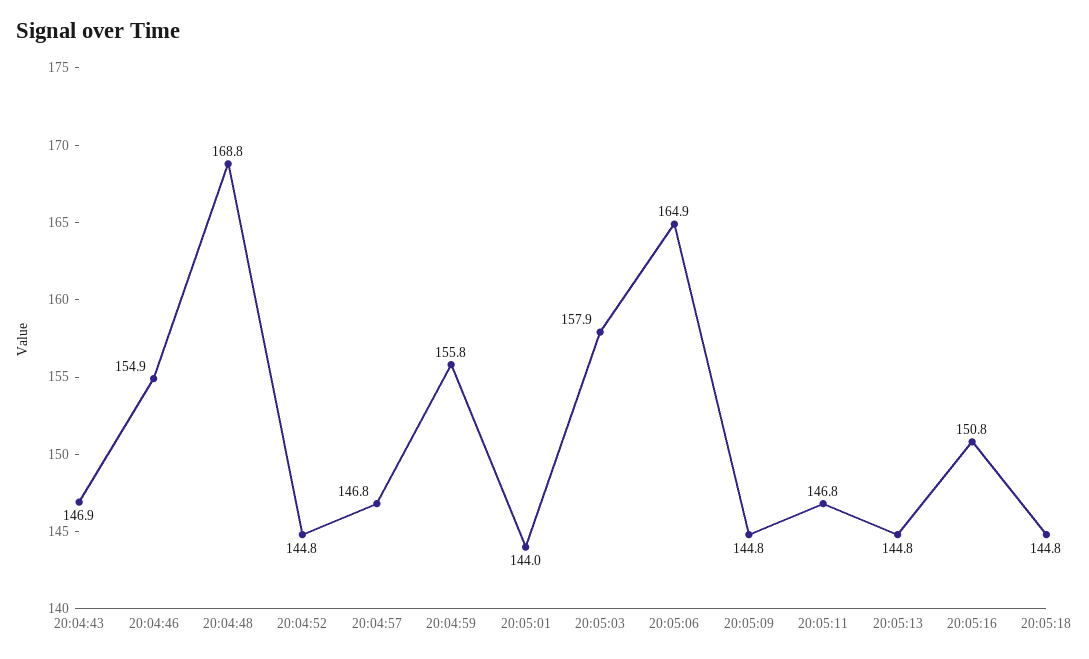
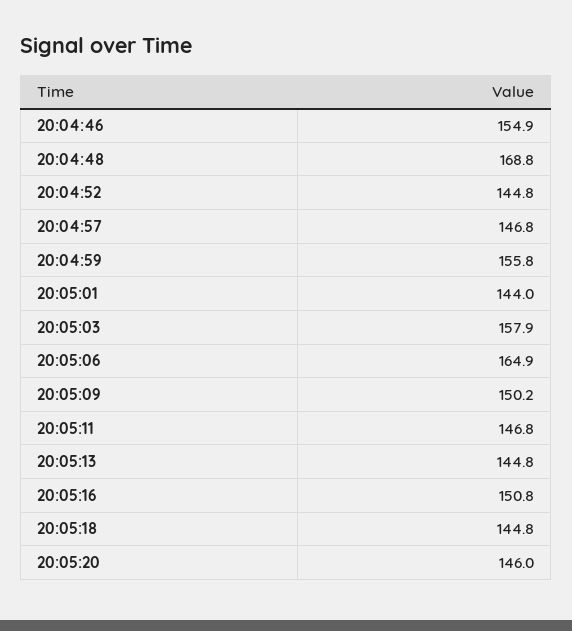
20:04:43: 146.9 -> none
20:05:09: 144.8 -> 150.2
20:05:20: none -> 146

